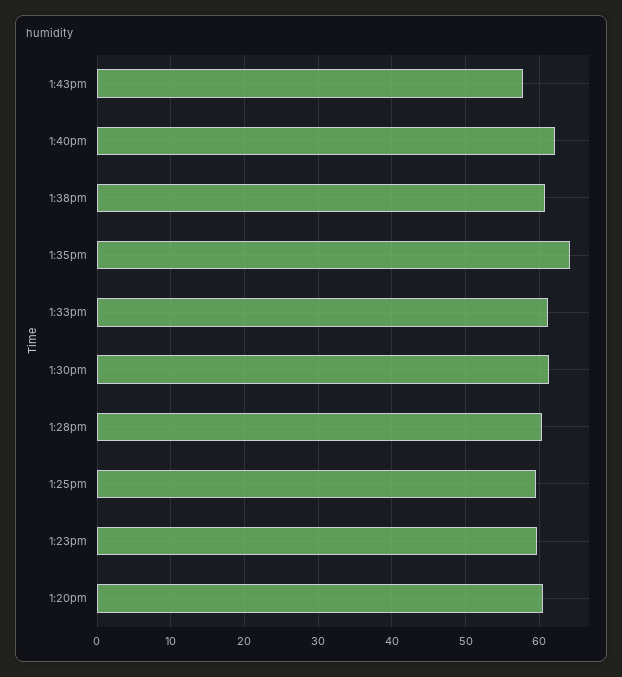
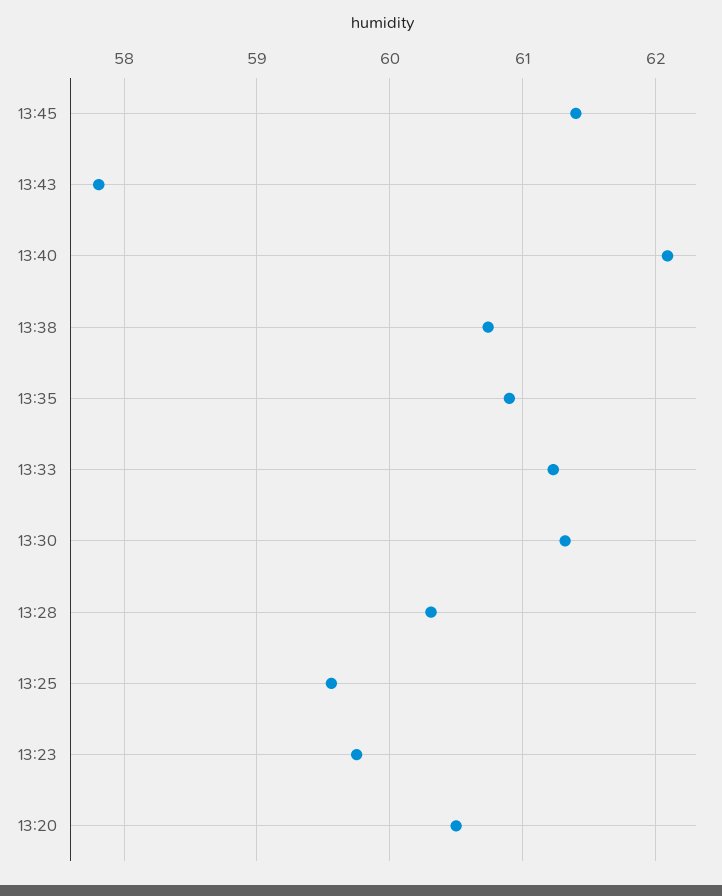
1:35pm: 64 -> 60.9
13:45: none -> 61.4

